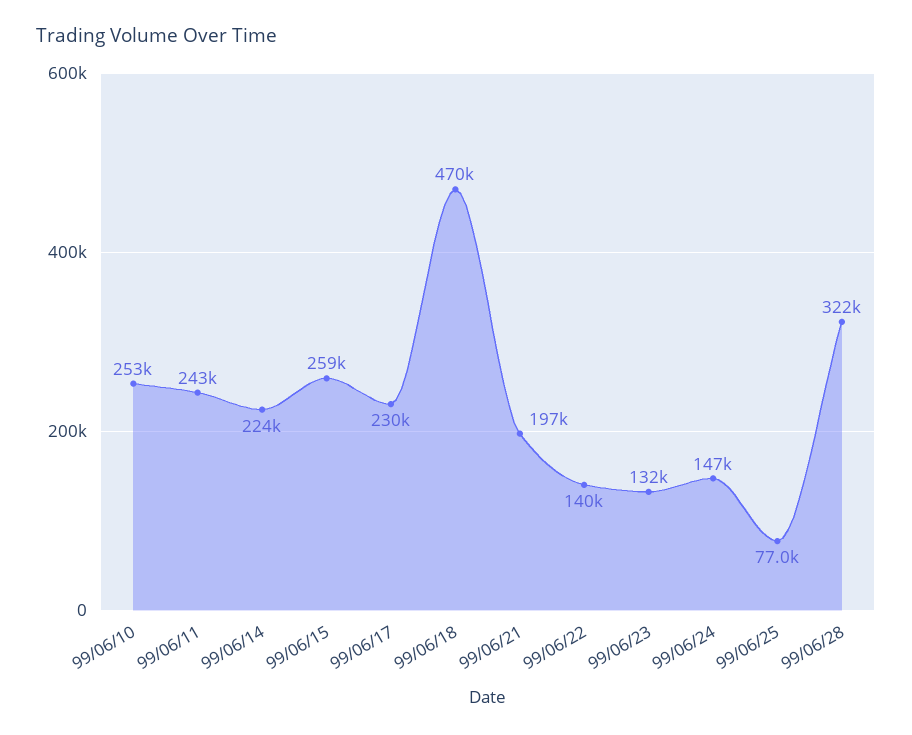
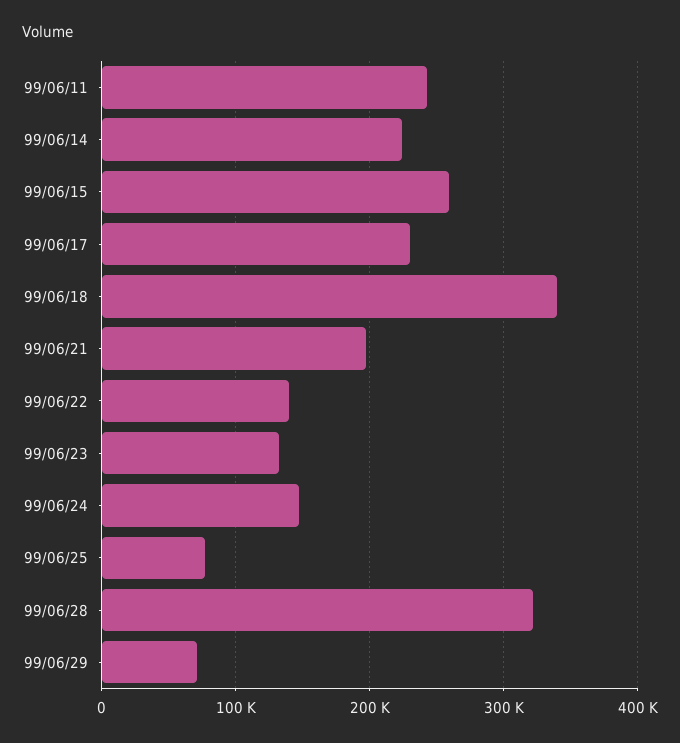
99/06/10: 253000 -> none
99/06/18: 470000 -> 340000
99/06/29: none -> 70000

